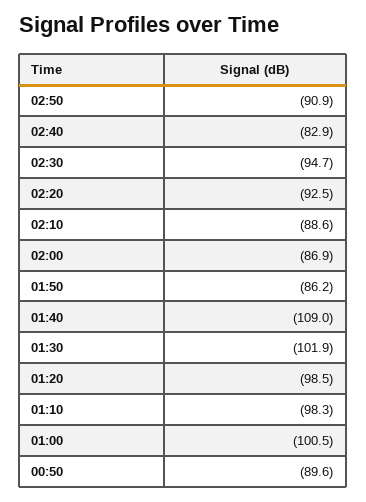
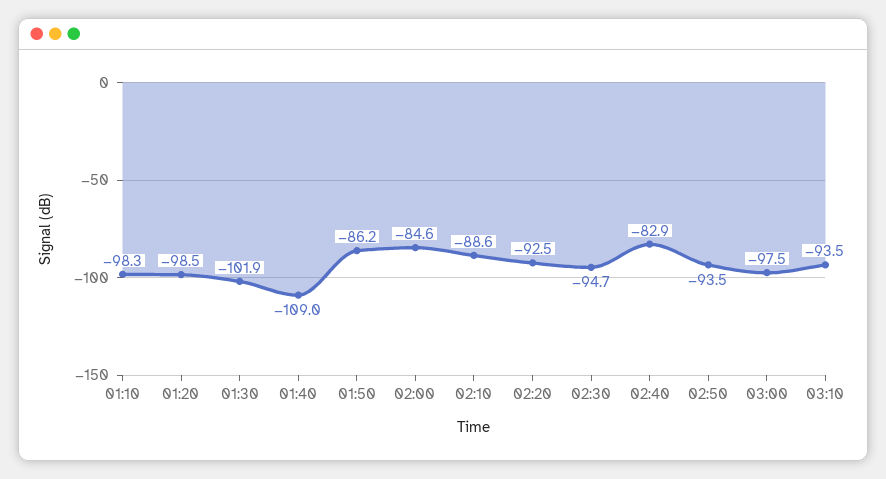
02:50: -90.9 -> -93.5
02:00: -86.9 -> -84.6
01:00: -100.5 -> none
00:50: -89.6 -> none
03:00: none -> -97.5
03:10: none -> -93.5

